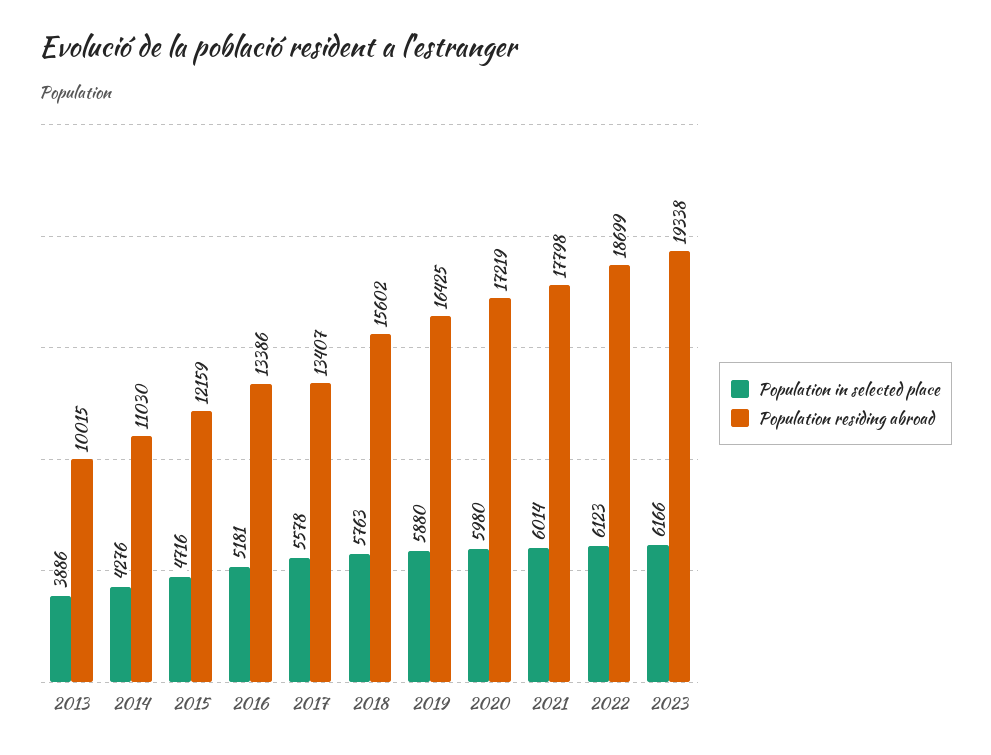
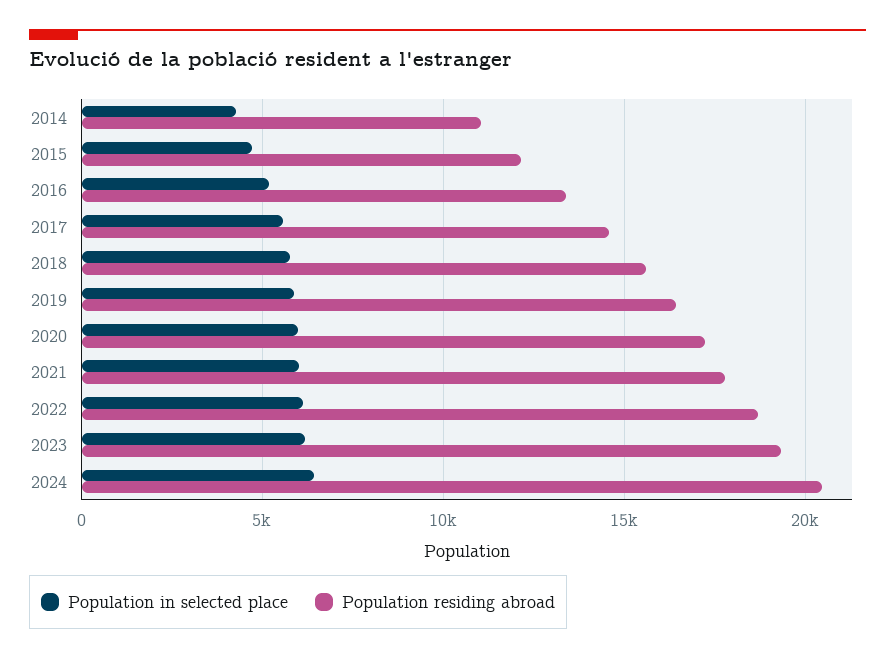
Population in selected place, 2013: 3886 -> none
Population residing abroad, 2013: 10015 -> none
Population residing abroad, 2017: 13407 -> 14500
Population in selected place, 2024: none -> 6500
Population residing abroad, 2024: none -> 20500

